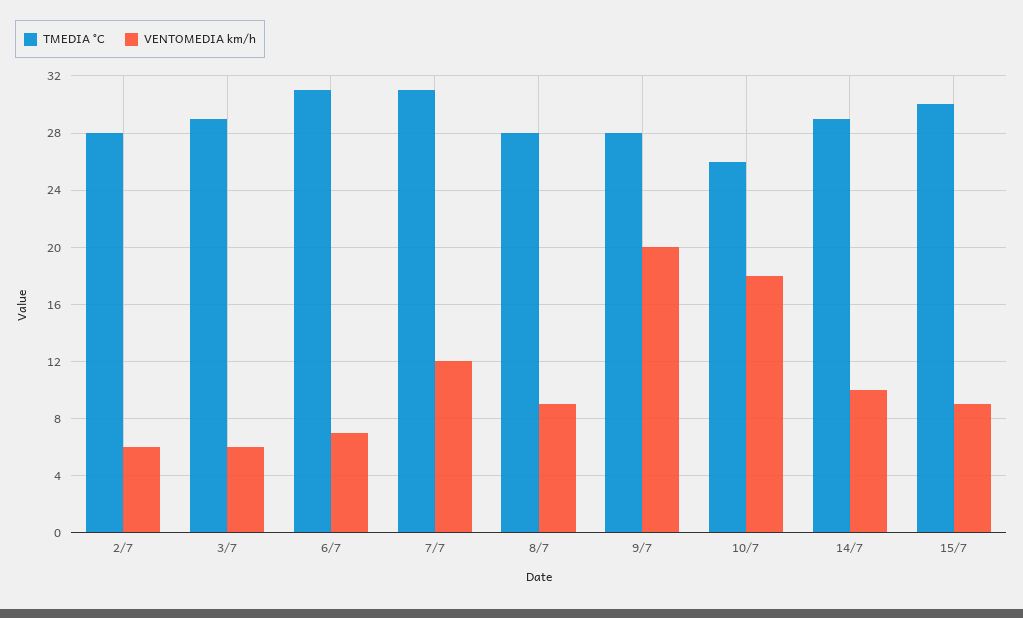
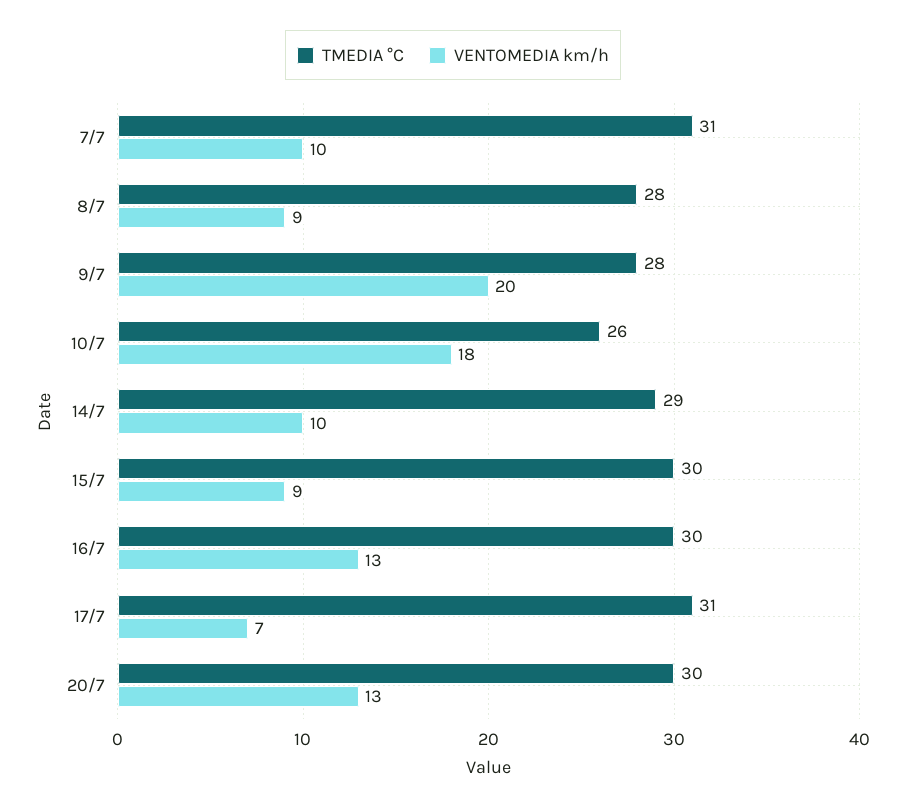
TMEDIA °C, 2/7: 28 -> none
VENTOMEDIA km/h, 2/7: 6 -> none
TMEDIA °C, 3/7: 29 -> none
VENTOMEDIA km/h, 3/7: 6 -> none
TMEDIA °C, 6/7: 31 -> none
VENTOMEDIA km/h, 6/7: 7 -> none
VENTOMEDIA km/h, 7/7: 12 -> 10
TMEDIA °C, 16/7: none -> 30
VENTOMEDIA km/h, 16/7: none -> 13
TMEDIA °C, 17/7: none -> 31
VENTOMEDIA km/h, 17/7: none -> 7
TMEDIA °C, 20/7: none -> 30
VENTOMEDIA km/h, 20/7: none -> 13

